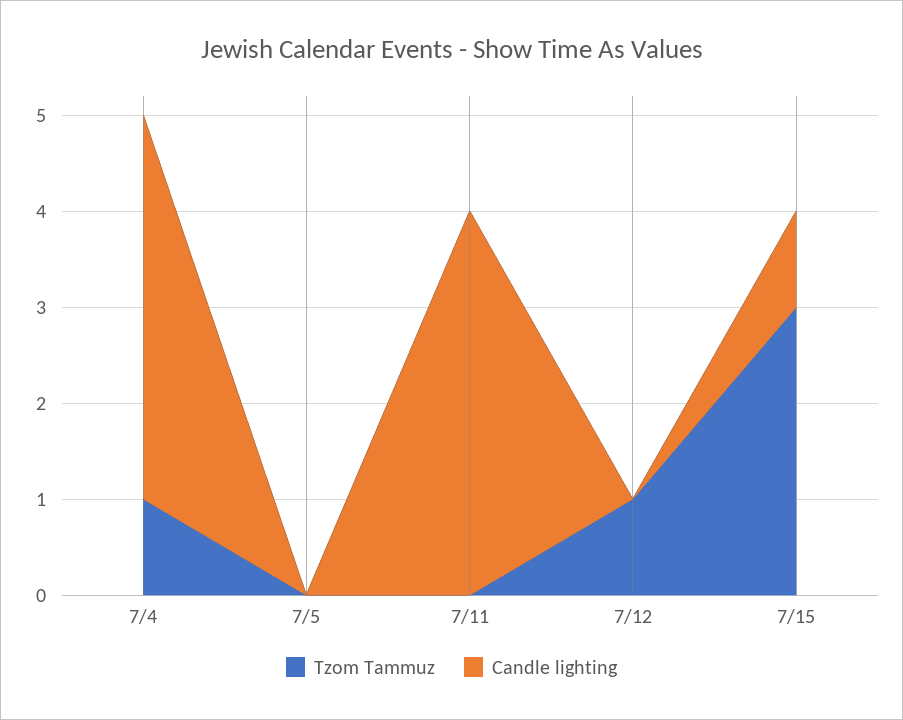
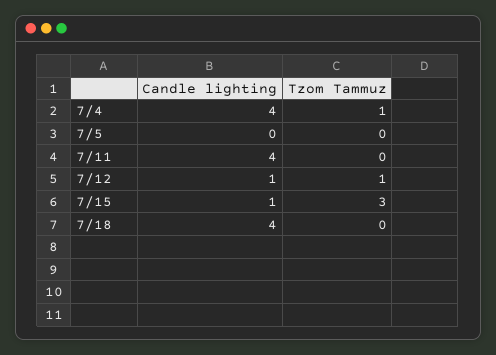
Candle lighting, 7/12: 0 -> 1
Candle lighting, 7/18: none -> 4
Tzom Tammuz, 7/18: none -> 0

